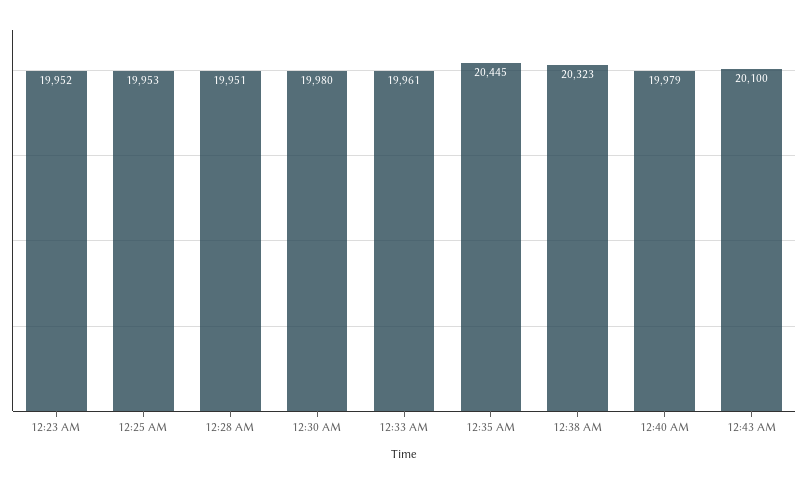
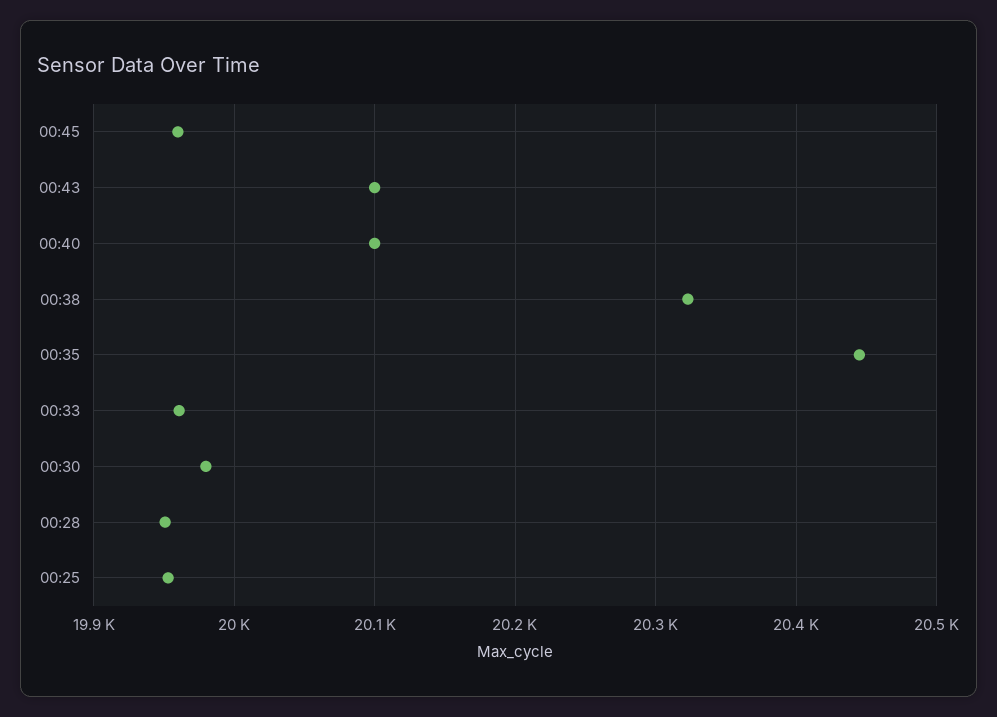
12:23 AM: 19952 -> none
12:40 AM: 19979 -> 20100
00:45: none -> 19960

